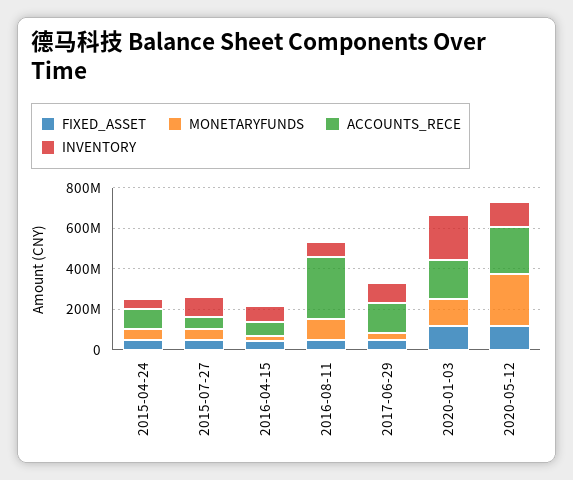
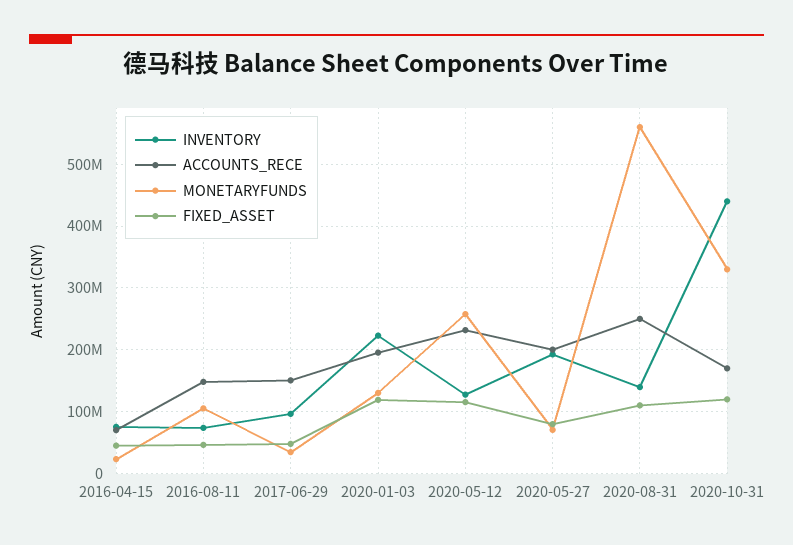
FIXED_ASSET, 2015-04-24: 50000000 -> none
MONETARYFUNDS, 2015-04-24: 50000000 -> none
ACCOUNTS_RECE, 2015-04-24: 100000000 -> none
INVENTORY, 2015-04-24: 50000000 -> none
FIXED_ASSET, 2015-07-27: 50000000 -> none
MONETARYFUNDS, 2015-07-27: 50000000 -> none
ACCOUNTS_RECE, 2015-07-27: 50000000 -> none
INVENTORY, 2015-07-27: 100000000 -> none
ACCOUNTS_RECE, 2016-08-11: 300000000 -> 150000000
INVENTORY, 2020-05-27: none -> 190000000
ACCOUNTS_RECE, 2020-05-27: none -> 200000000
MONETARYFUNDS, 2020-05-27: none -> 70000000
FIXED_ASSET, 2020-05-27: none -> 80000000
INVENTORY, 2020-08-31: none -> 140000000
ACCOUNTS_RECE, 2020-08-31: none -> 250000000
MONETARYFUNDS, 2020-08-31: none -> 560000000
FIXED_ASSET, 2020-08-31: none -> 110000000
INVENTORY, 2020-10-31: none -> 440000000
ACCOUNTS_RECE, 2020-10-31: none -> 170000000
MONETARYFUNDS, 2020-10-31: none -> 330000000
FIXED_ASSET, 2020-10-31: none -> 120000000

